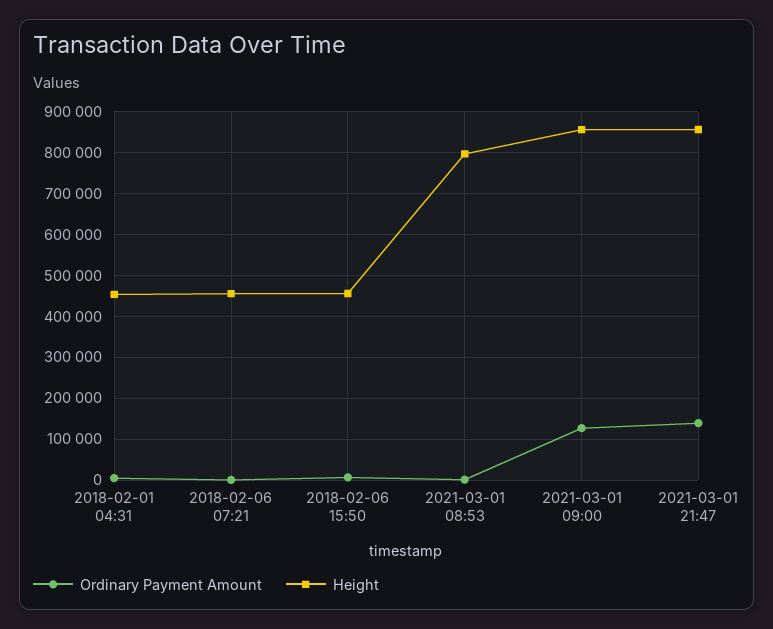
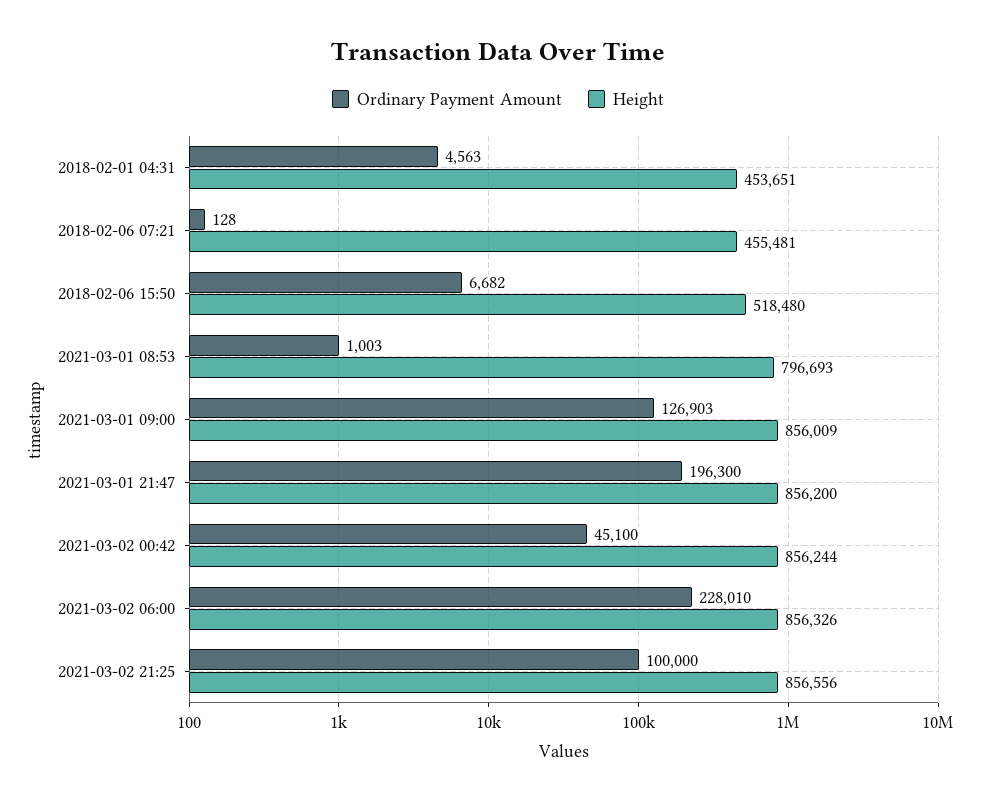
Height, 2018-02-06 15:50: 460000 -> 518480
Ordinary Payment Amount, 2021-03-01 21:47: 140000 -> 196300
Ordinary Payment Amount, 2021-03-02 00:42: none -> 45100
Height, 2021-03-02 00:42: none -> 856244
Ordinary Payment Amount, 2021-03-02 06:00: none -> 228010
Height, 2021-03-02 06:00: none -> 856326
Ordinary Payment Amount, 2021-03-02 21:25: none -> 100000
Height, 2021-03-02 21:25: none -> 856556

